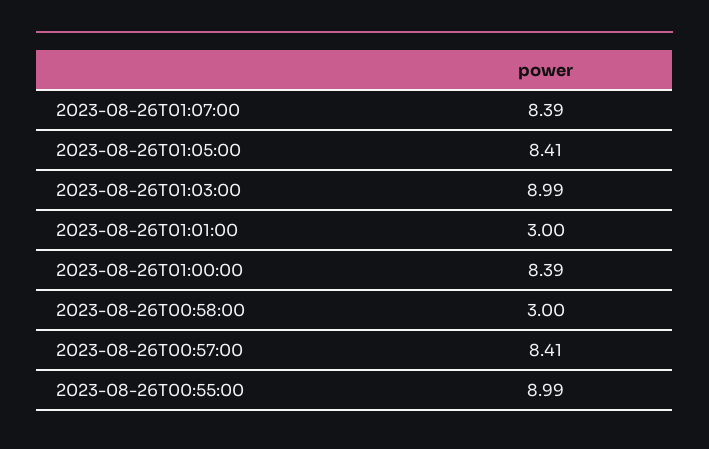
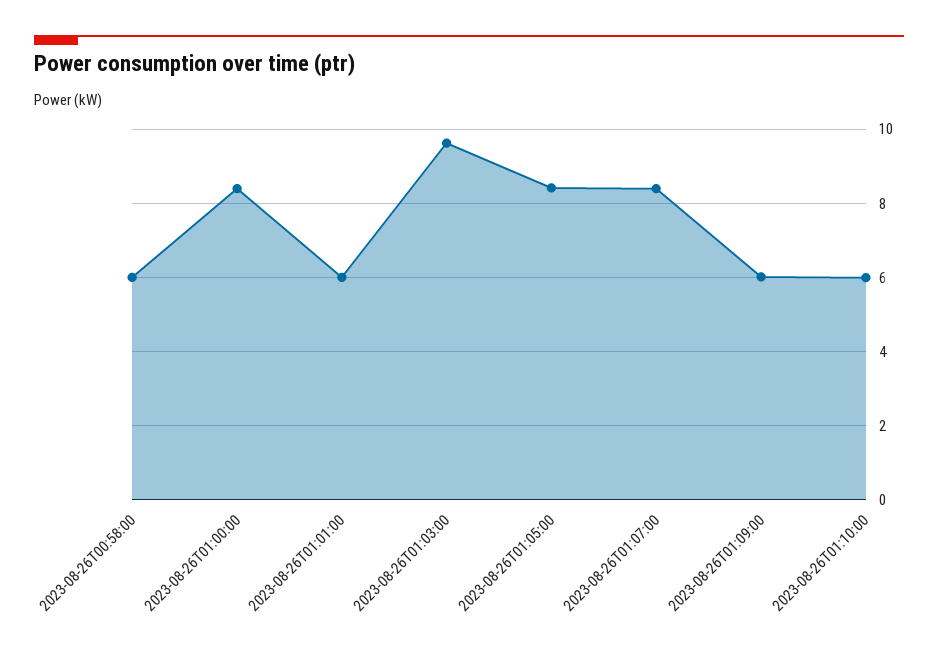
2023-08-26T01:03:00: 8.99 -> 9.6
2023-08-26T01:01:00: 3 -> 6
2023-08-26T00:58:00: 3 -> 6
2023-08-26T00:57:00: 8.41 -> none
2023-08-26T00:55:00: 8.99 -> none
2023-08-26T01:09:00: none -> 6
2023-08-26T01:10:00: none -> 6

